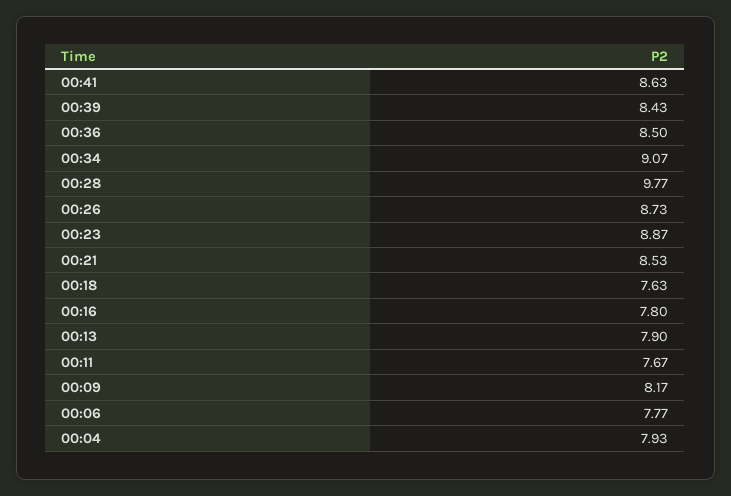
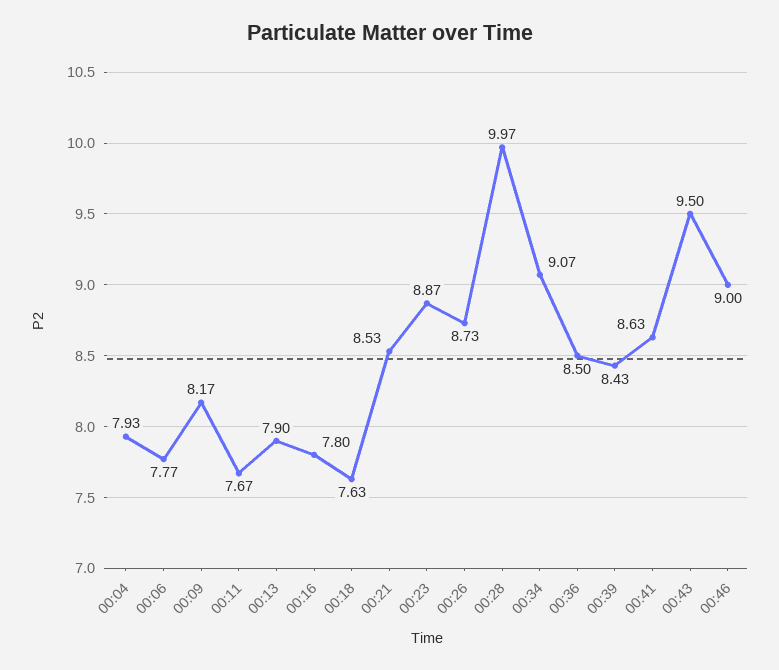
00:28: 9.77 -> 9.97
00:43: none -> 9.5
00:46: none -> 9

